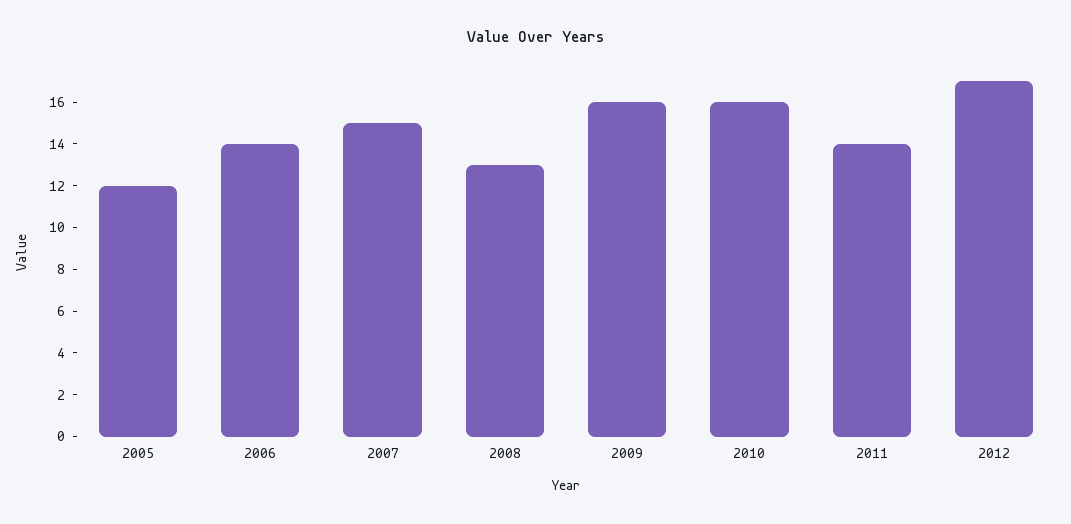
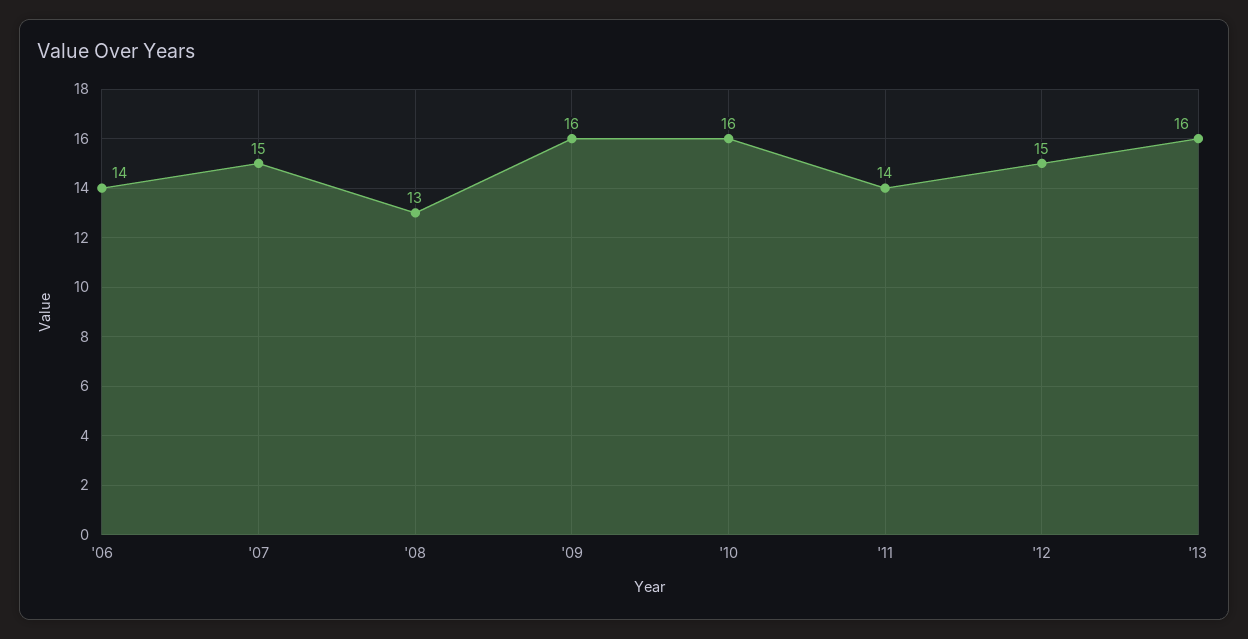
2005: 12 -> none
2012: 17 -> 15
'13: none -> 16

